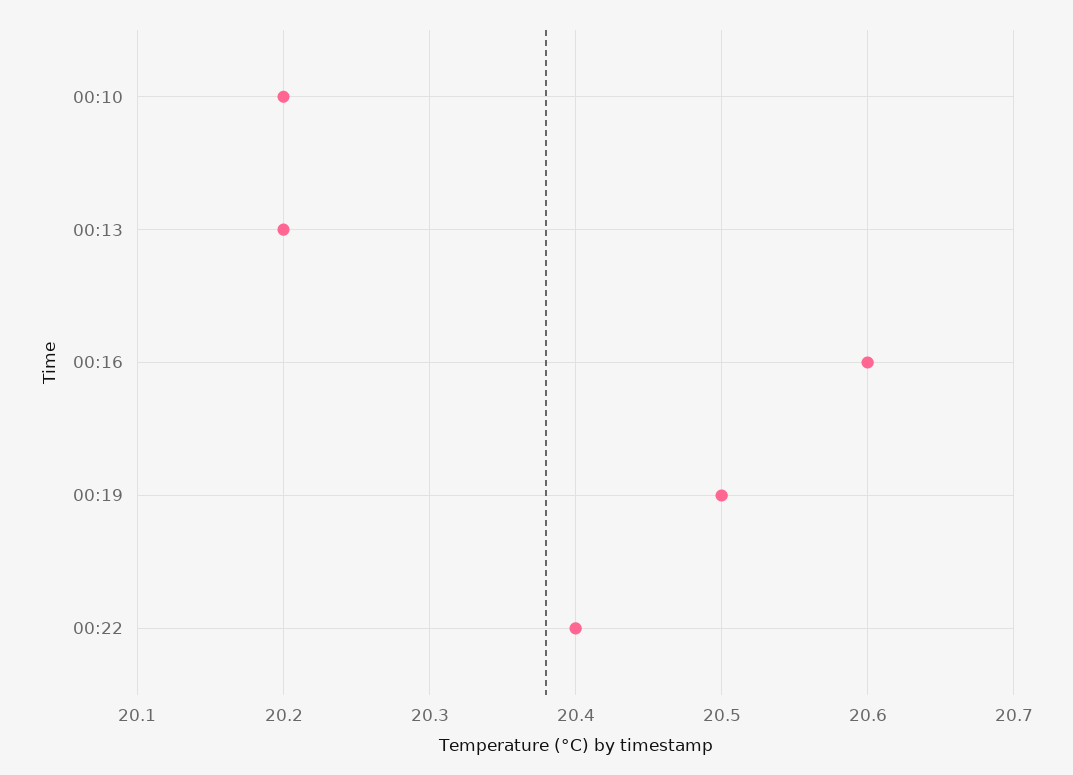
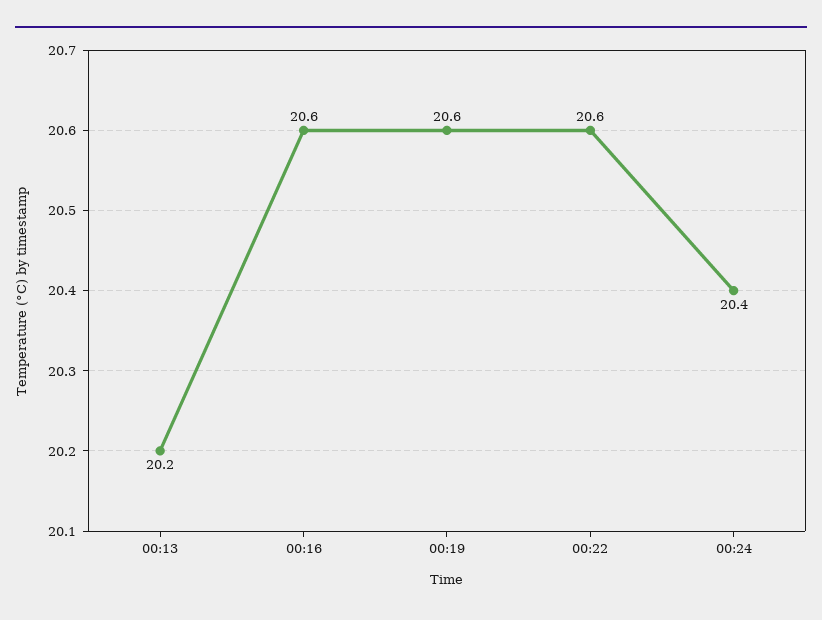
00:10: 20.2 -> none
00:19: 20.5 -> 20.6
00:22: 20.4 -> 20.6
00:24: none -> 20.4

